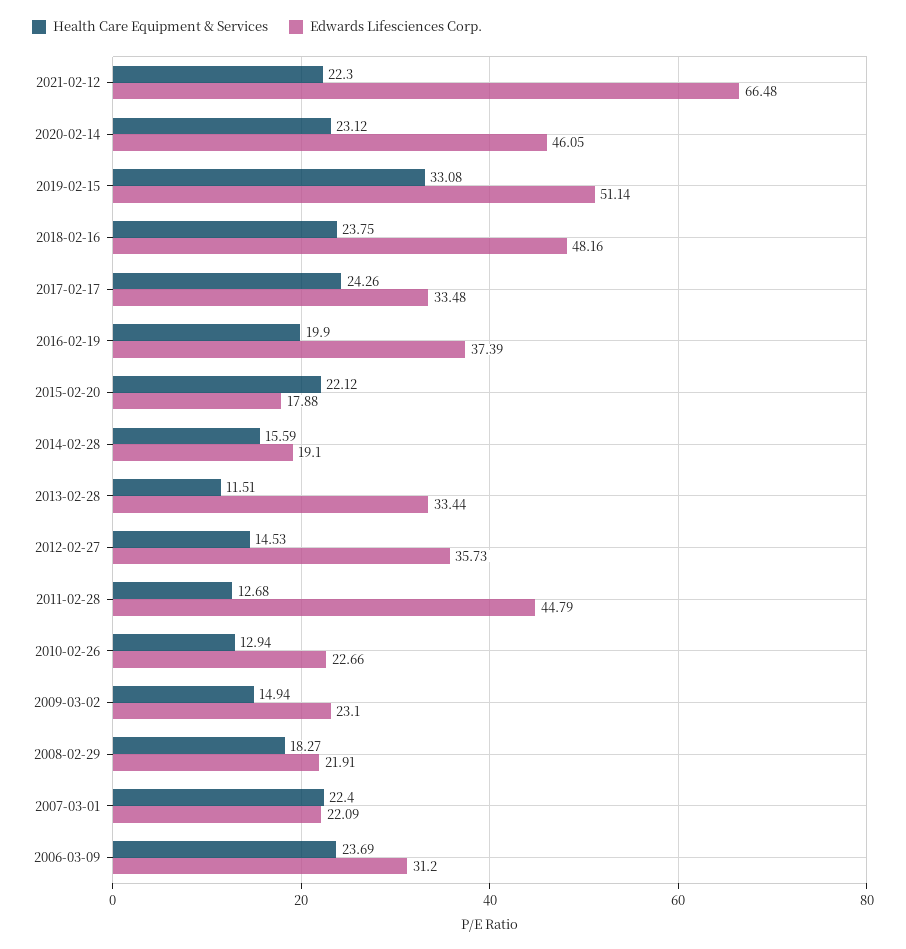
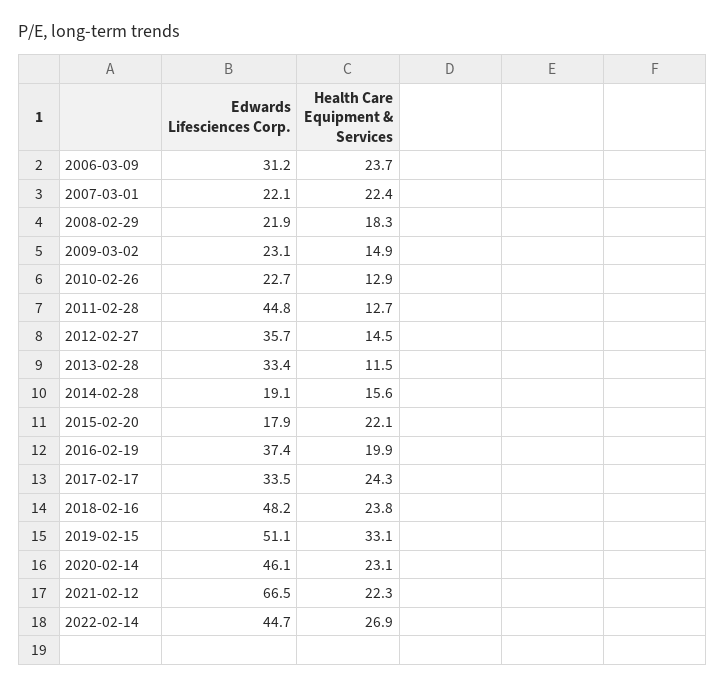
Edwards Lifesciences Corp., 2022-02-14: none -> 44.7
Health Care Equipment & Services, 2022-02-14: none -> 26.9

